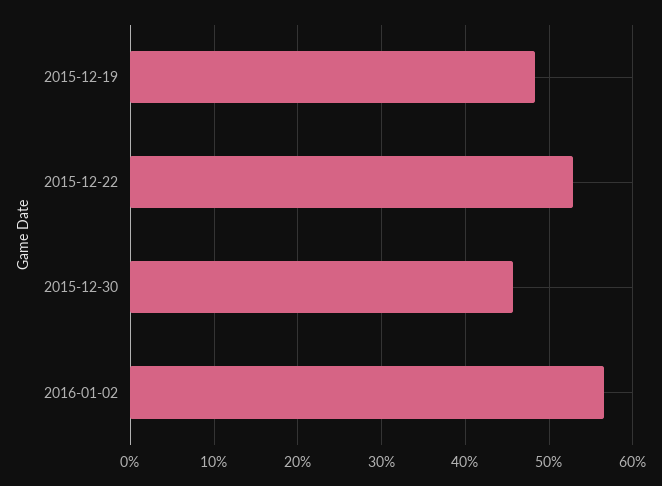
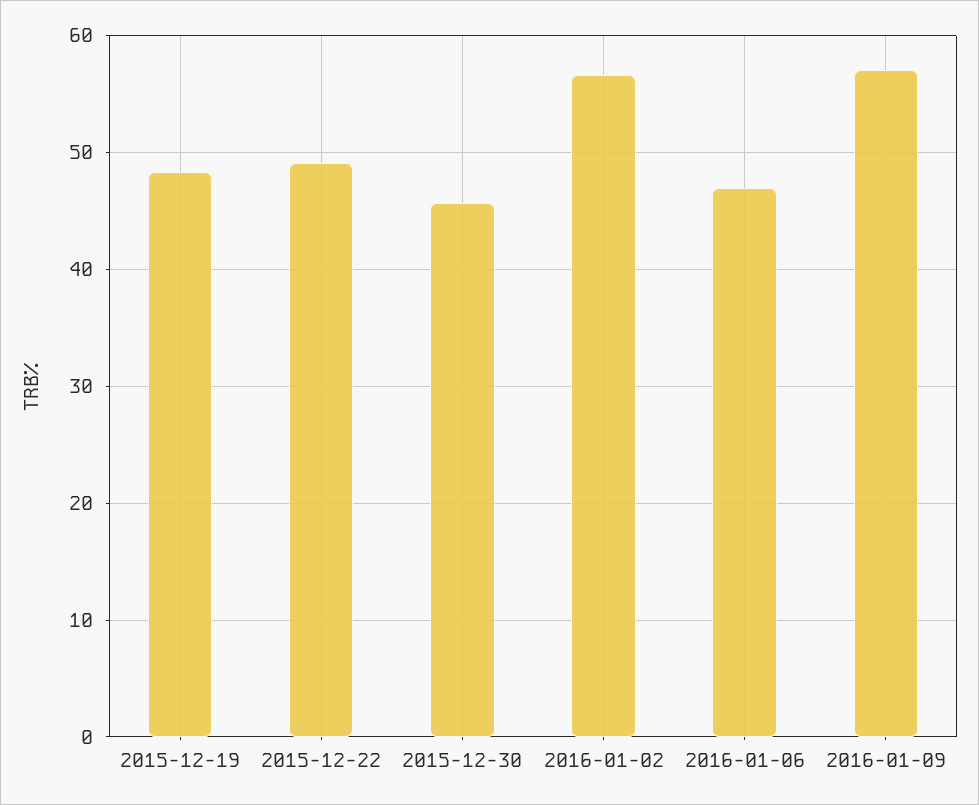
2015-12-22: 53 -> 49
2016-01-06: none -> 47
2016-01-09: none -> 57

